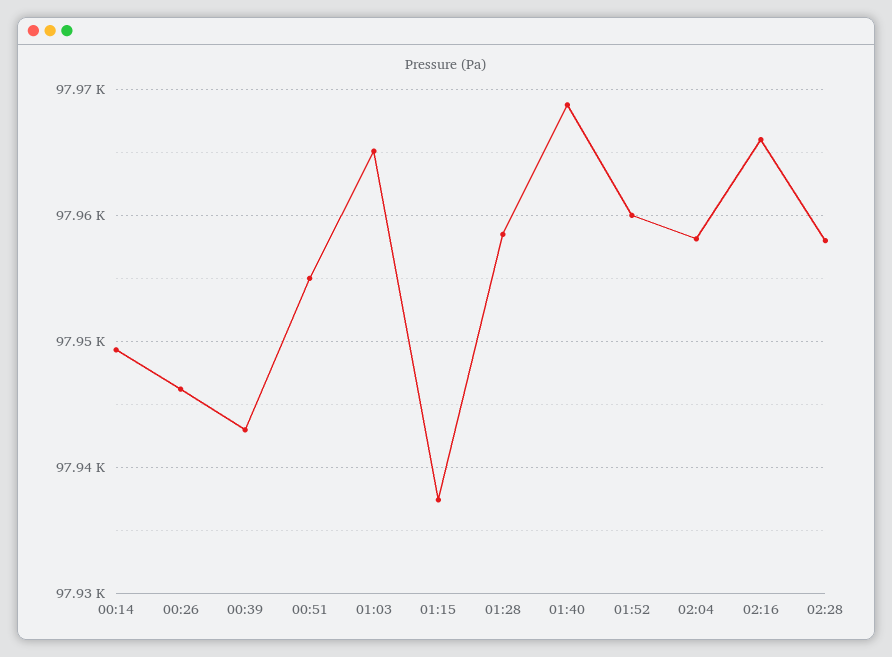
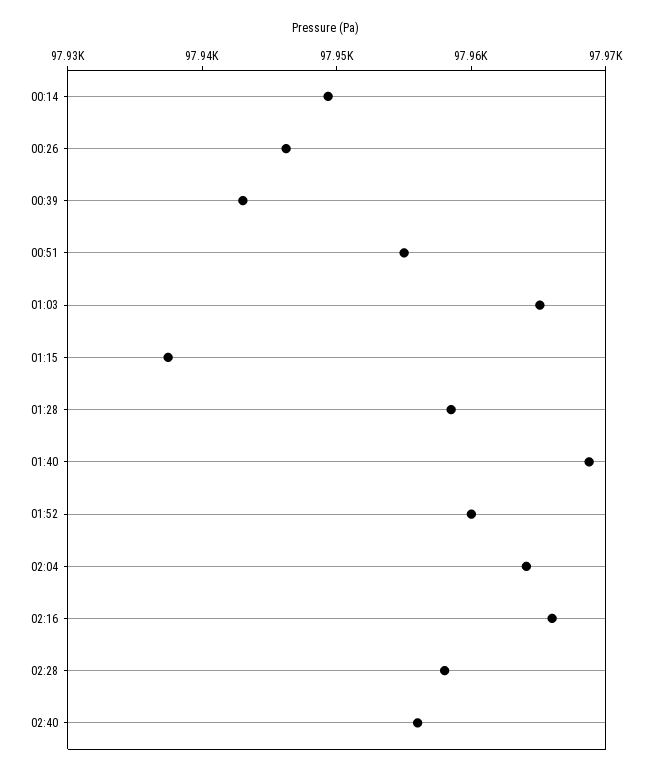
02:04: 97958 -> 97964
02:40: none -> 97956

